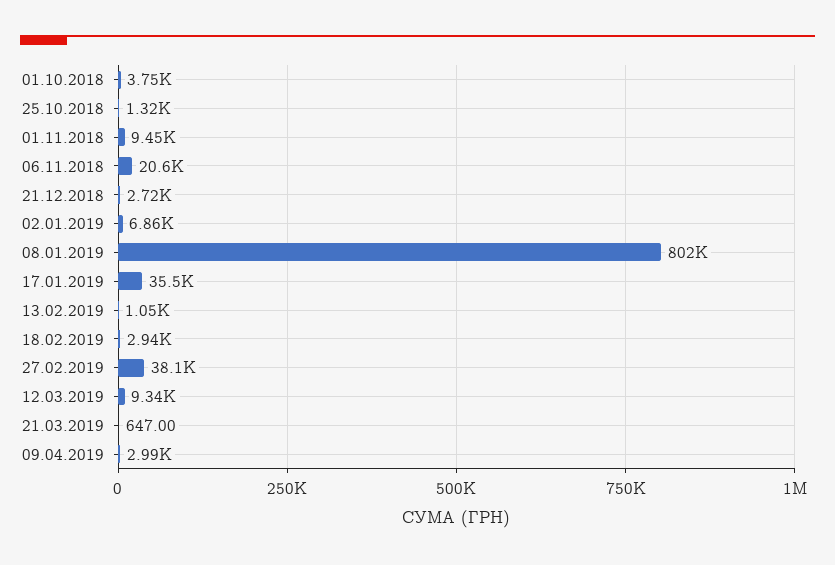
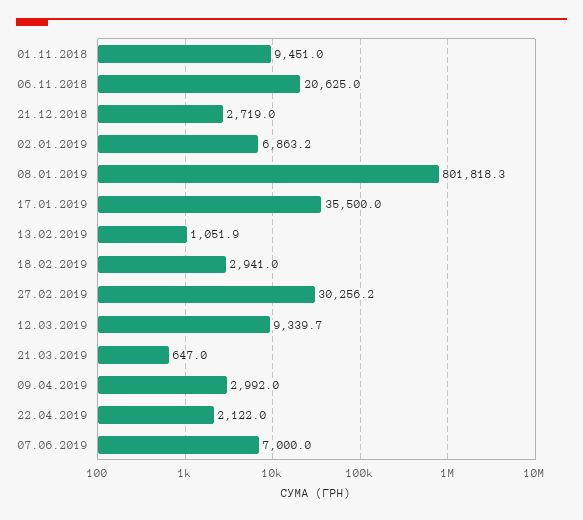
01.10.2018: 3750 -> none
25.10.2018: 1320 -> none
27.02.2019: 38100 -> 30256.2
22.04.2019: none -> 2122
07.06.2019: none -> 7000

